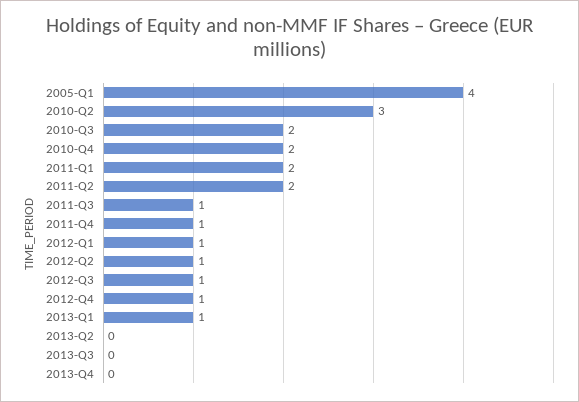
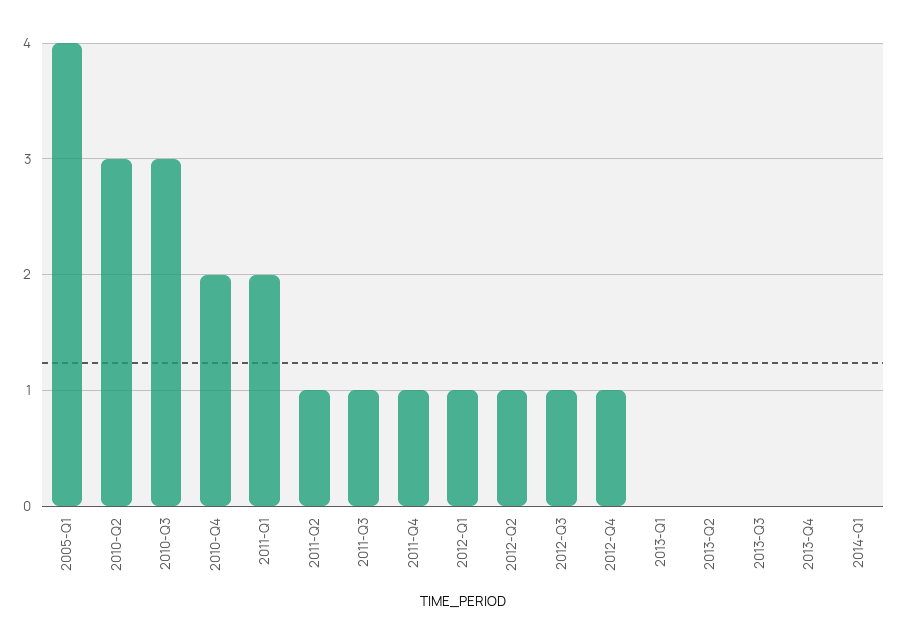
2010-Q3: 2 -> 3
2011-Q2: 2 -> 1
2013-Q1: 1 -> 0
2014-Q1: none -> 0

